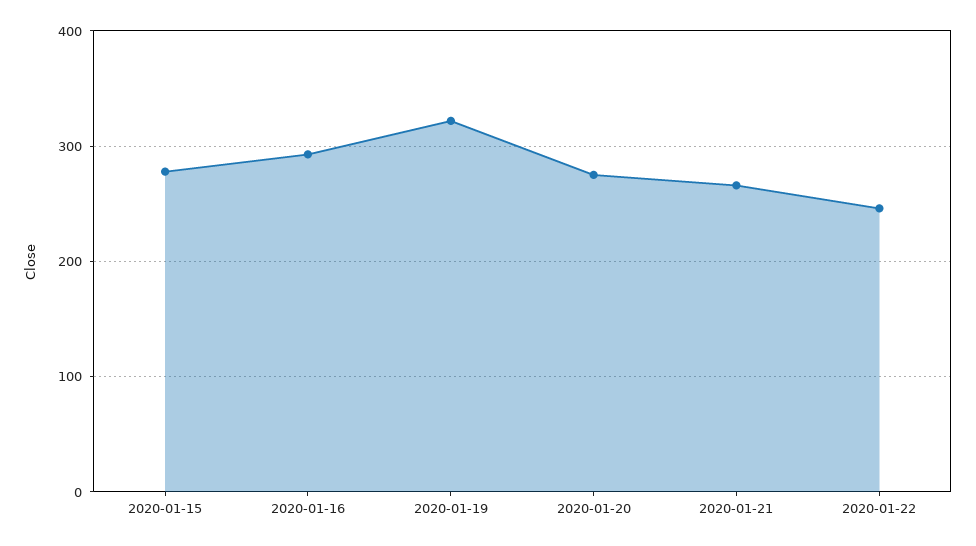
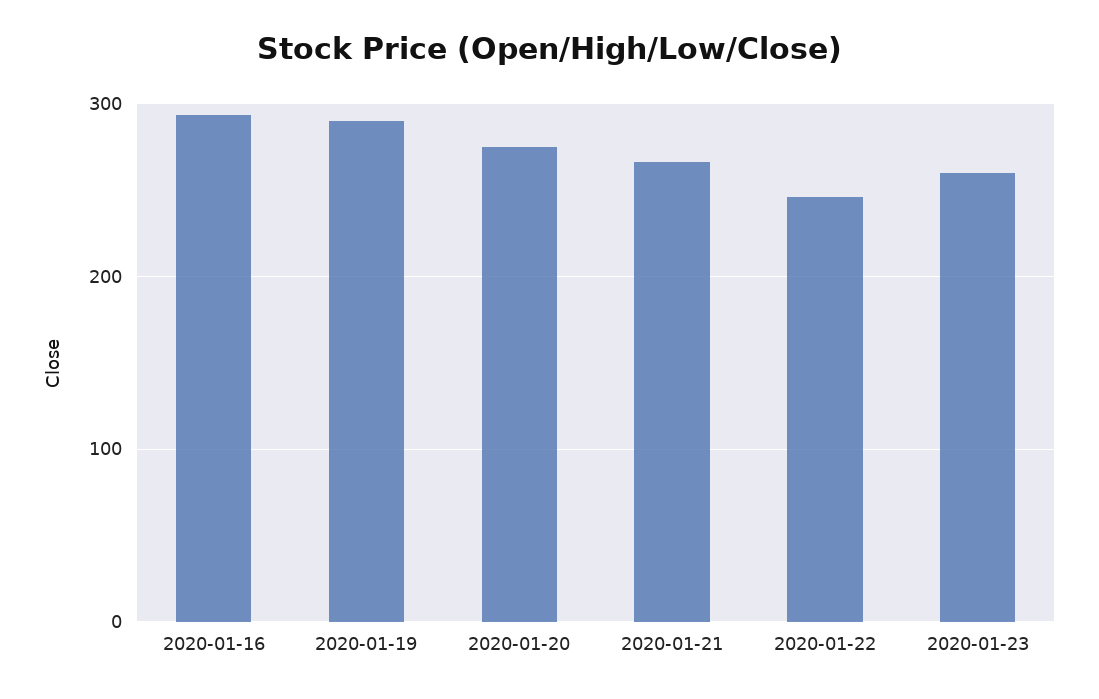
2020-01-15: 280 -> none
2020-01-19: 320 -> 290
2020-01-23: none -> 260

